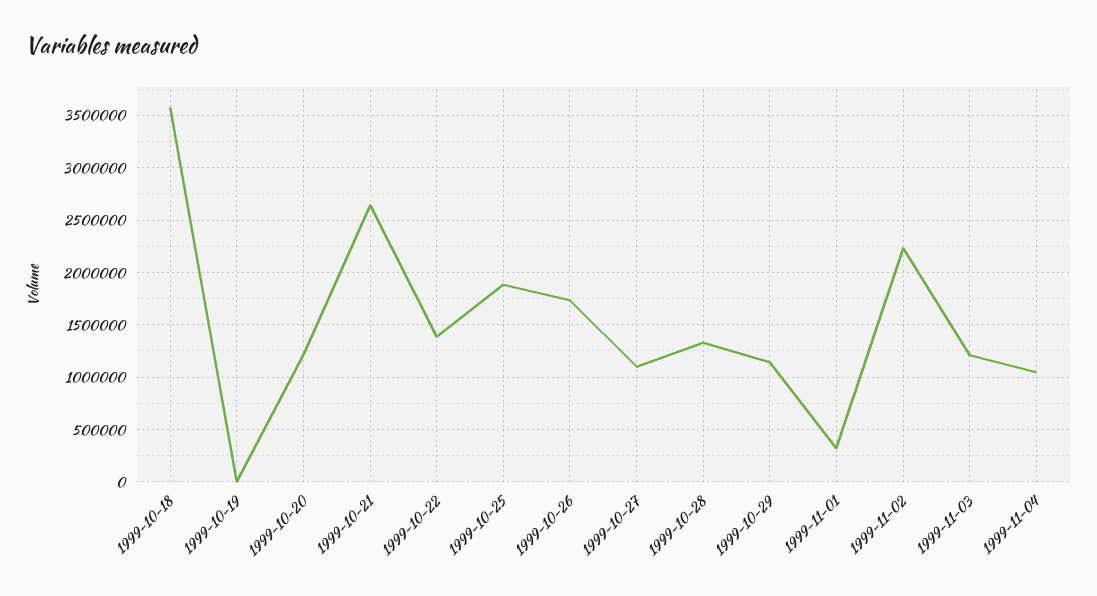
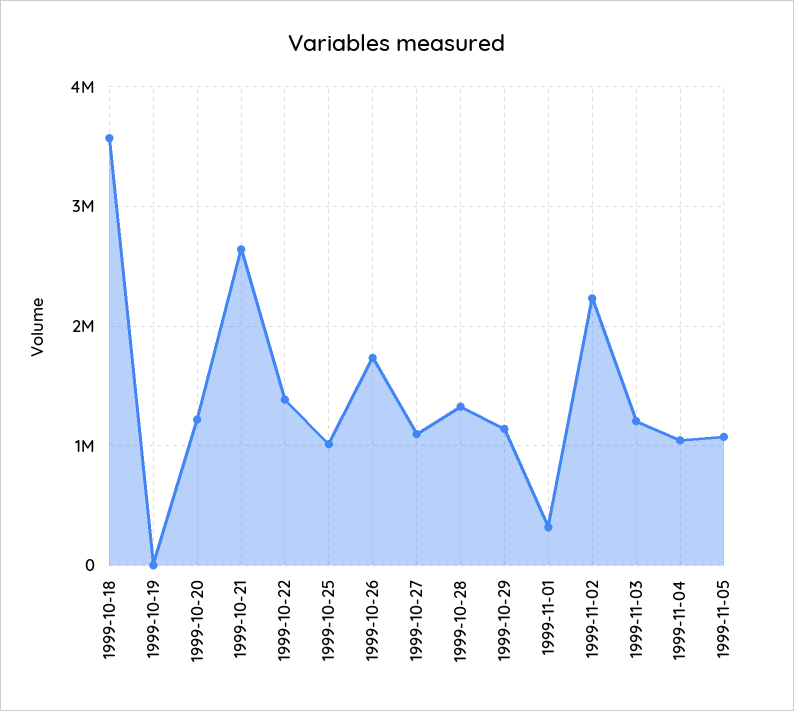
1999-10-25: 1900000 -> 1000000
1999-11-05: none -> 1100000

